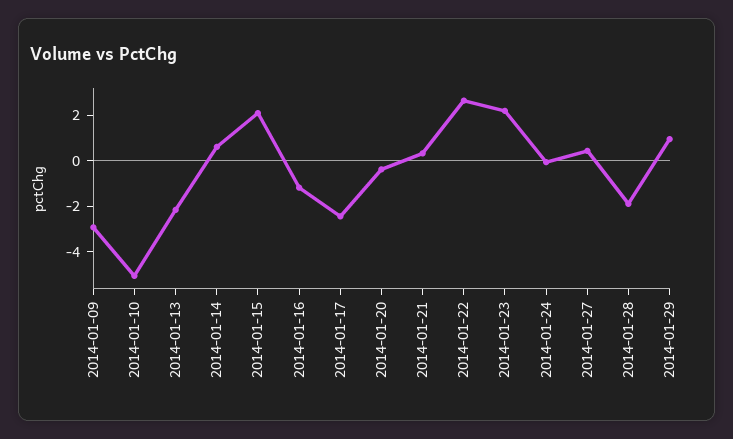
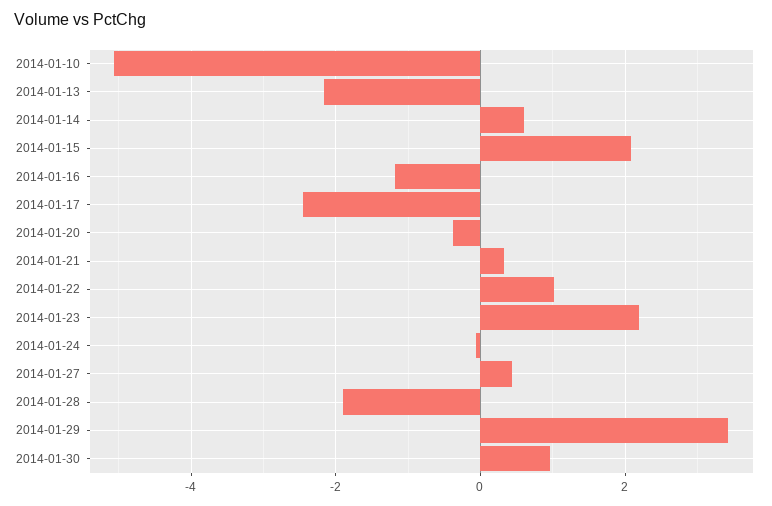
2014-01-09: -3 -> none
2014-01-22: 2.5 -> 1
2014-01-29: 1 -> 3.4
2014-01-30: none -> 1

